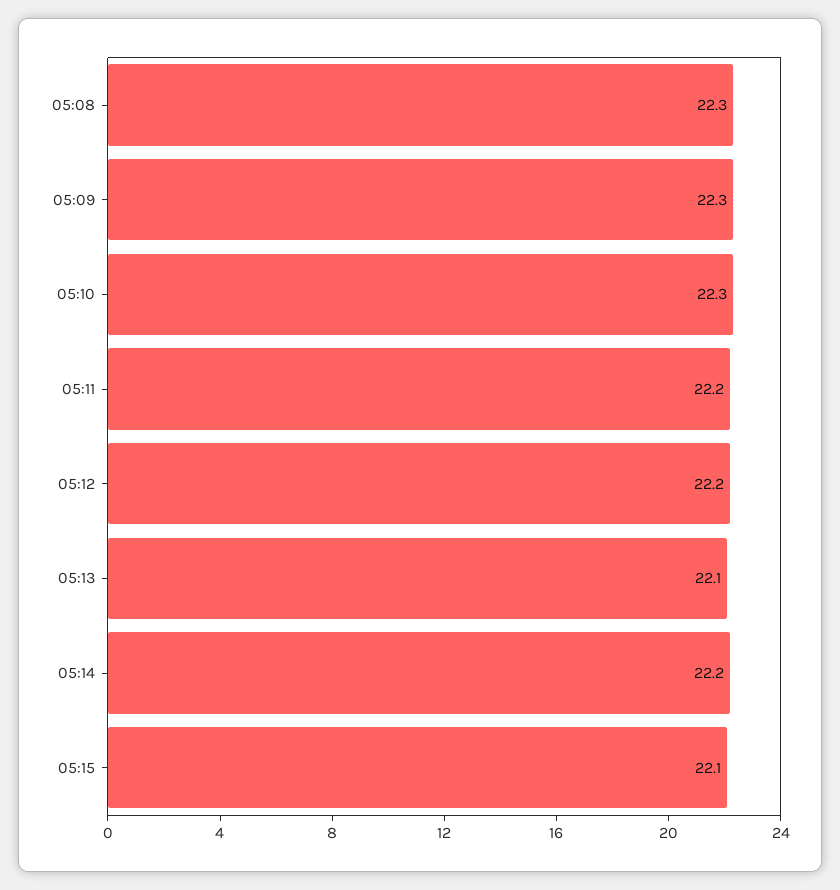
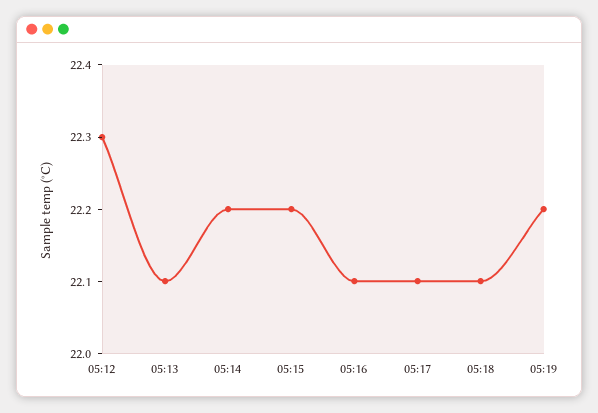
05:08: 22.3 -> none
05:09: 22.3 -> none
05:10: 22.3 -> none
05:11: 22.2 -> none
05:12: 22.2 -> 22.3
05:15: 22.1 -> 22.2
05:16: none -> 22.1
05:17: none -> 22.1
05:18: none -> 22.1
05:19: none -> 22.2

